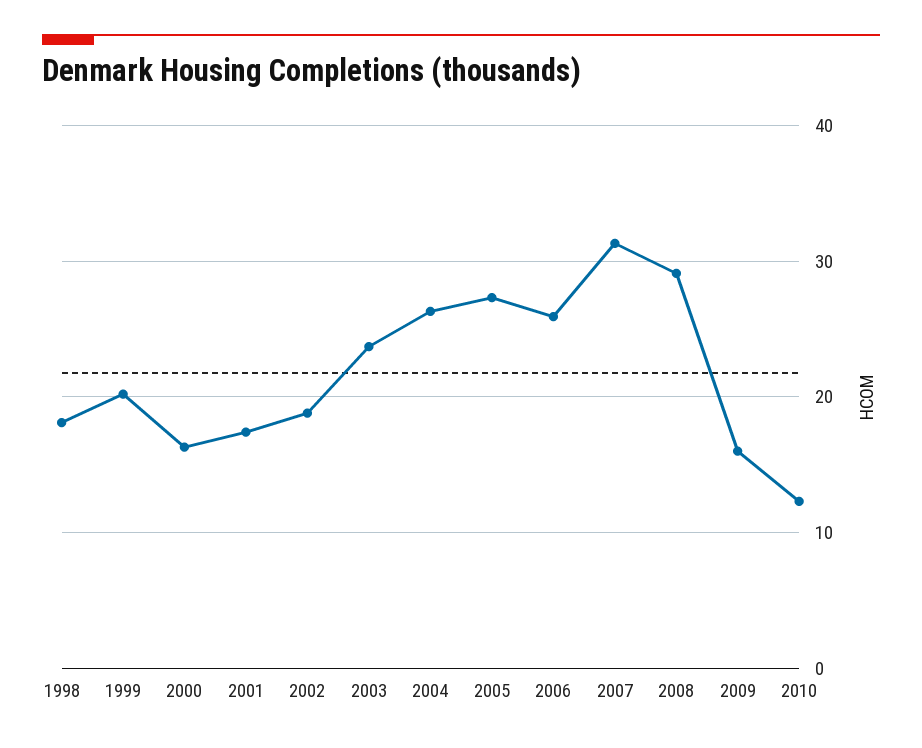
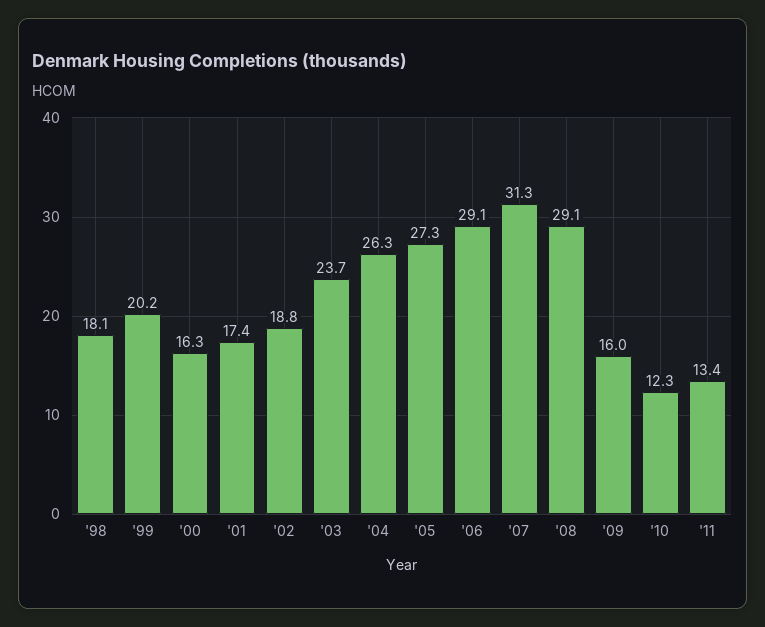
2006: 26 -> 29.1
'11: none -> 13.4

